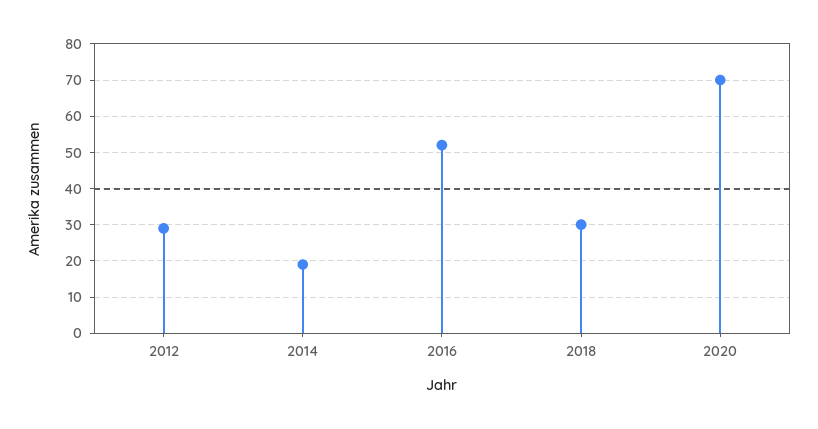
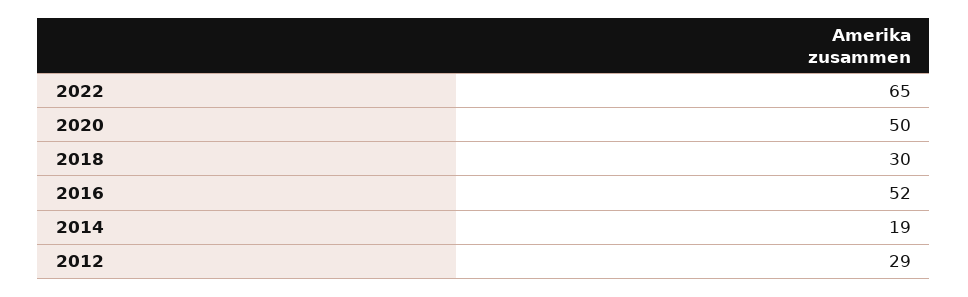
2020: 70 -> 50
2022: none -> 65

